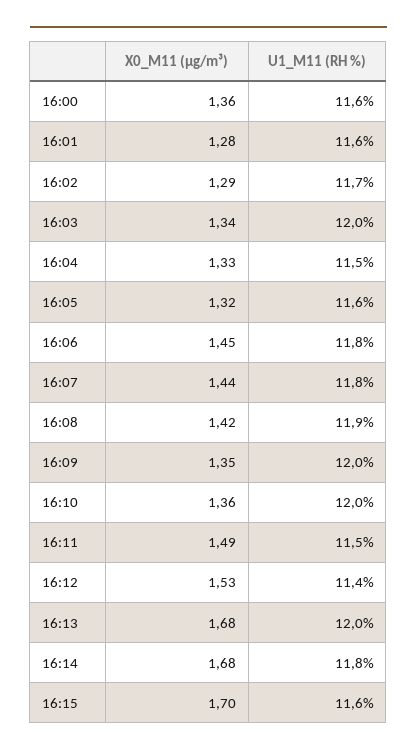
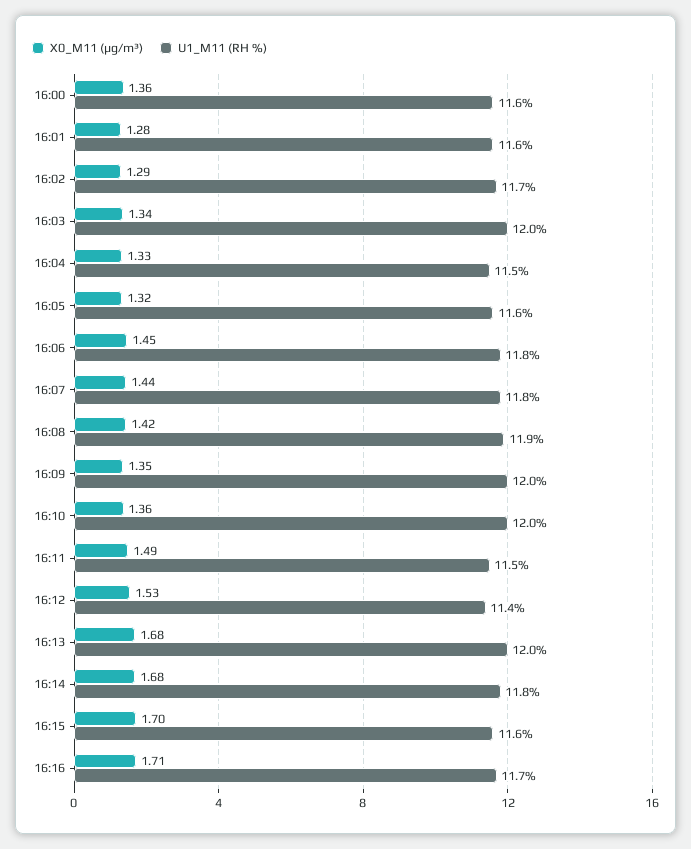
X0_M11 (μg/m³), 16:16: none -> 1.71
U1_M11 (RH %), 16:16: none -> 11.7

